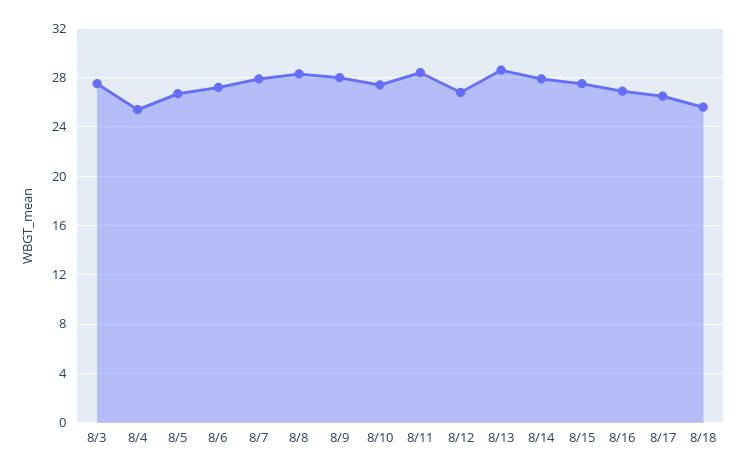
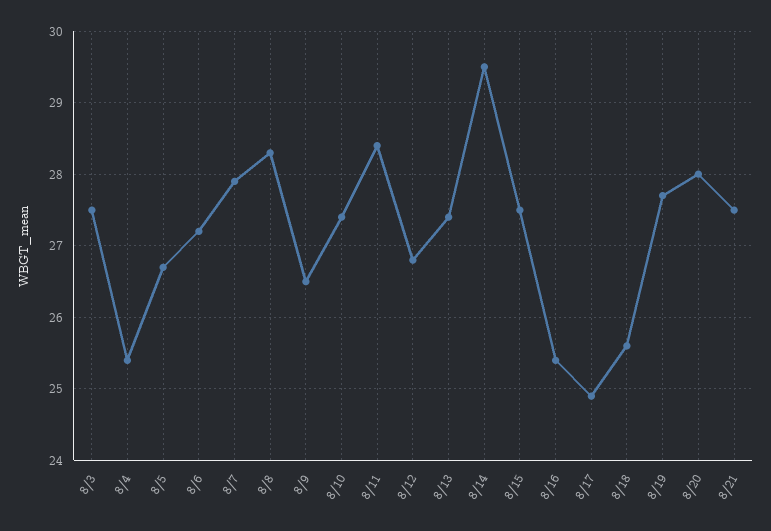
8/9: 28 -> 26.5
8/13: 28.5 -> 27.4
8/14: 28 -> 29.5
8/16: 27 -> 25.4
8/17: 26.5 -> 24.9
8/19: none -> 27.7
8/20: none -> 28
8/21: none -> 27.5

